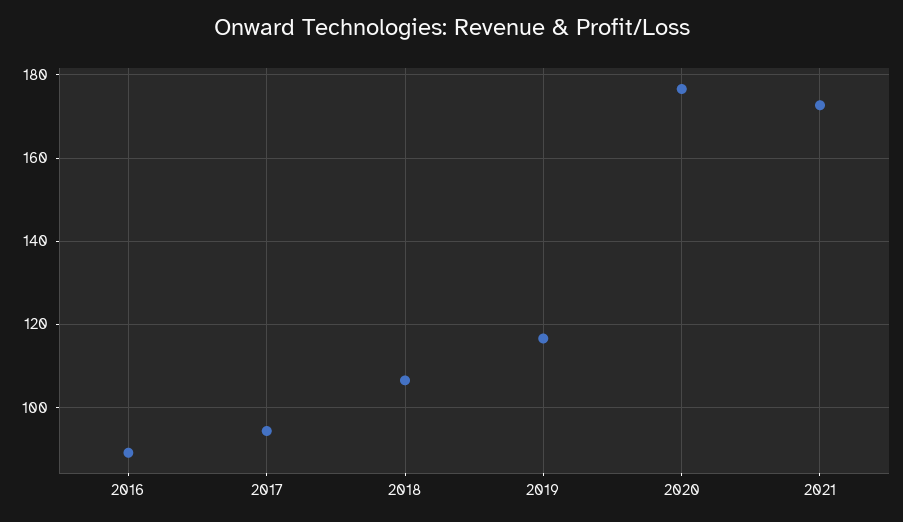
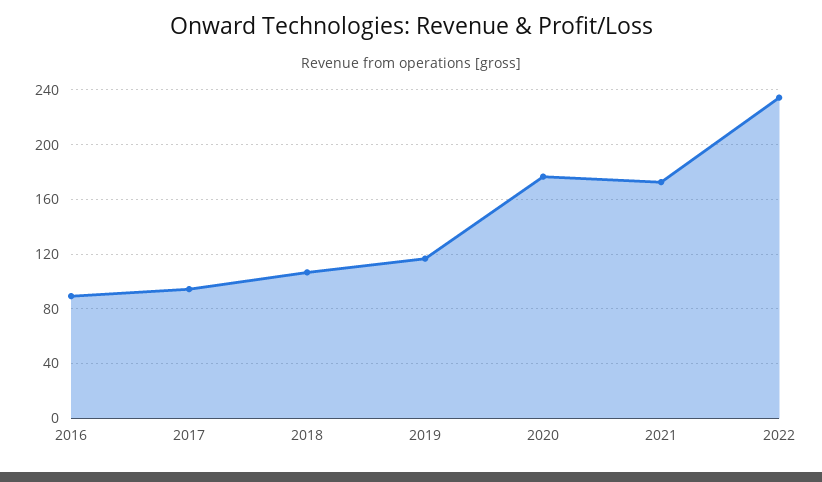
2022: none -> 235

